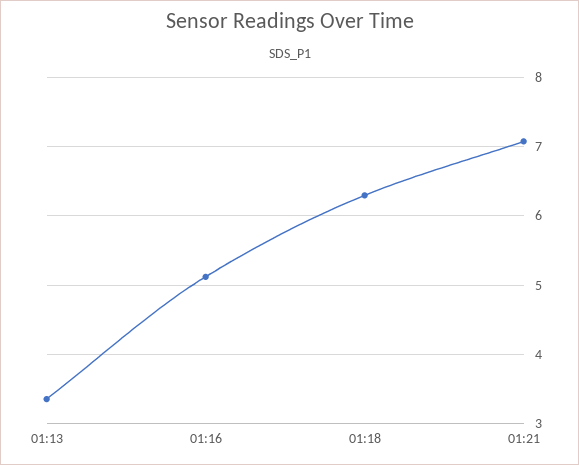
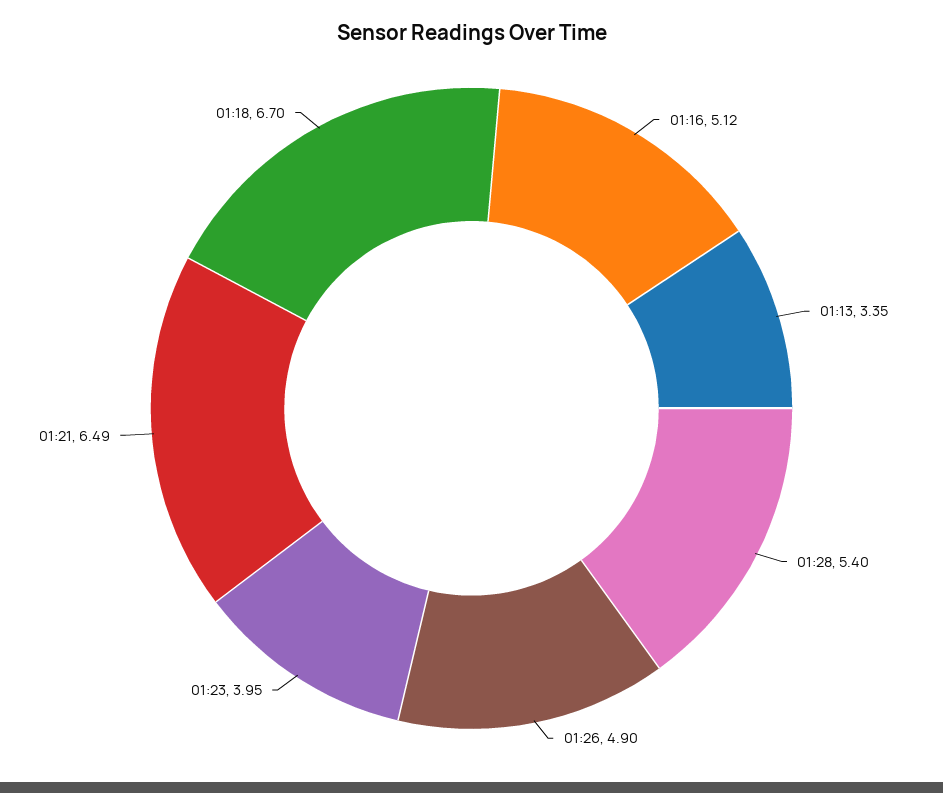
01:18: 6.3 -> 6.7
01:21: 7.1 -> 6.49
01:28: none -> 5.4
01:26: none -> 4.9
01:23: none -> 3.95

